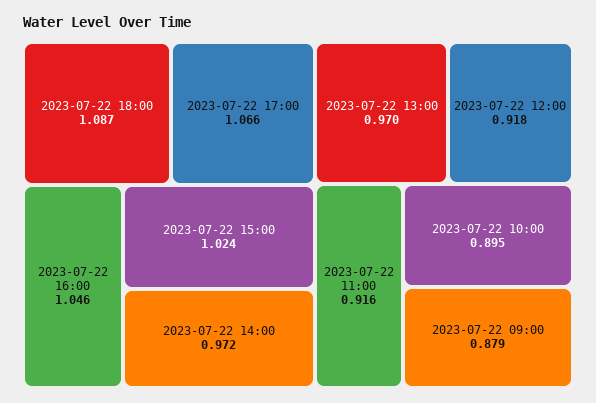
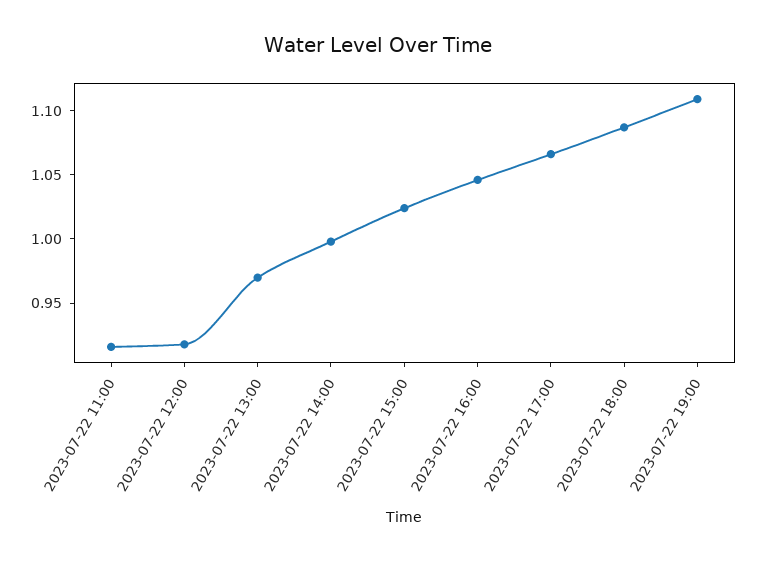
2023-07-22 14:00: 0.972 -> 1
2023-07-22 10:00: 0.895 -> none
2023-07-22 09:00: 0.879 -> none
2023-07-22 19:00: none -> 1.11

